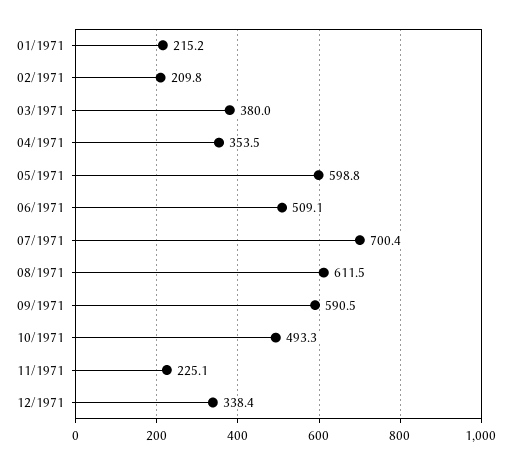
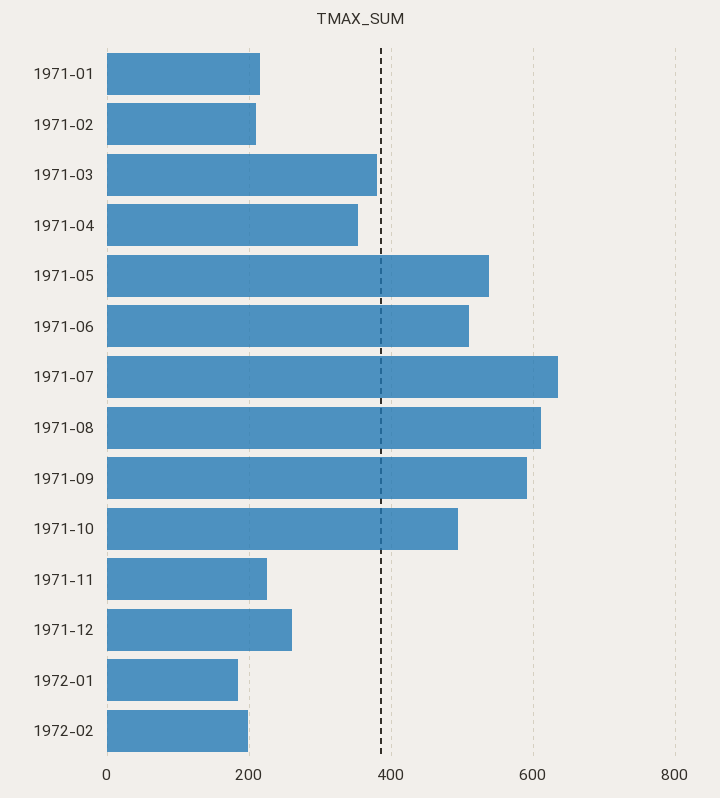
05/1971: 598.8 -> 540
07/1971: 700.4 -> 640
12/1971: 338.4 -> 260
1972-01: none -> 180
1972-02: none -> 200

